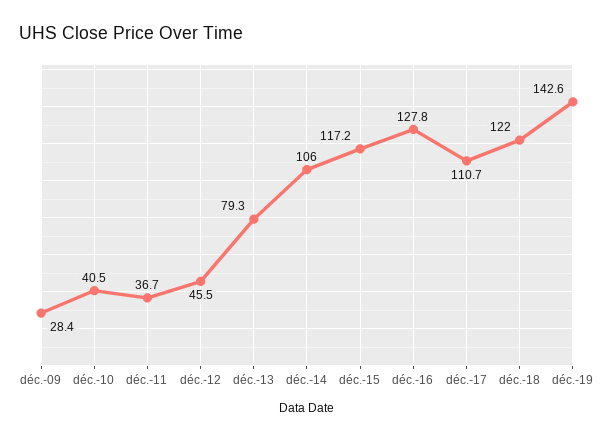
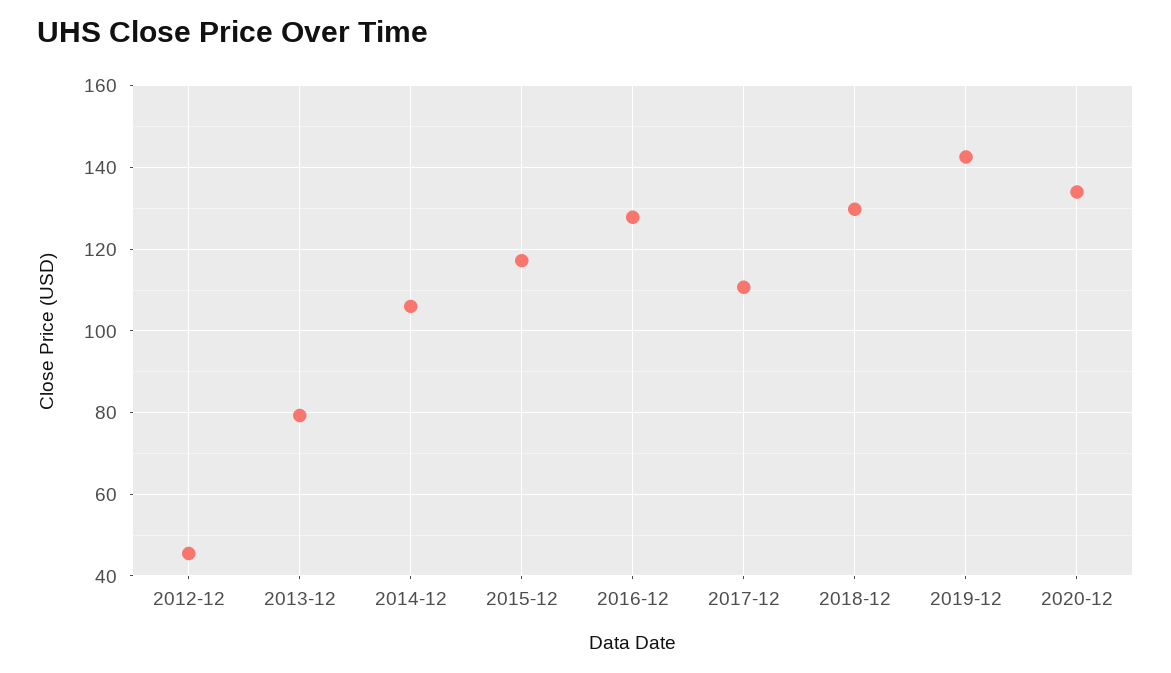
déc.-09: 28.4 -> none
déc.-10: 40.5 -> none
déc.-11: 36.7 -> none
déc.-18: 122 -> 130
2020-12: none -> 134

